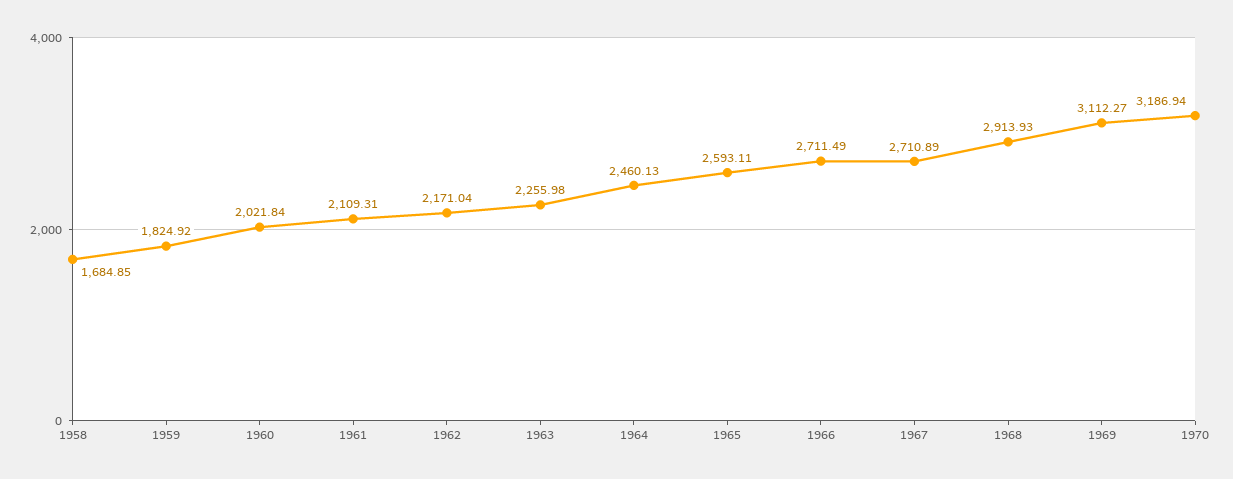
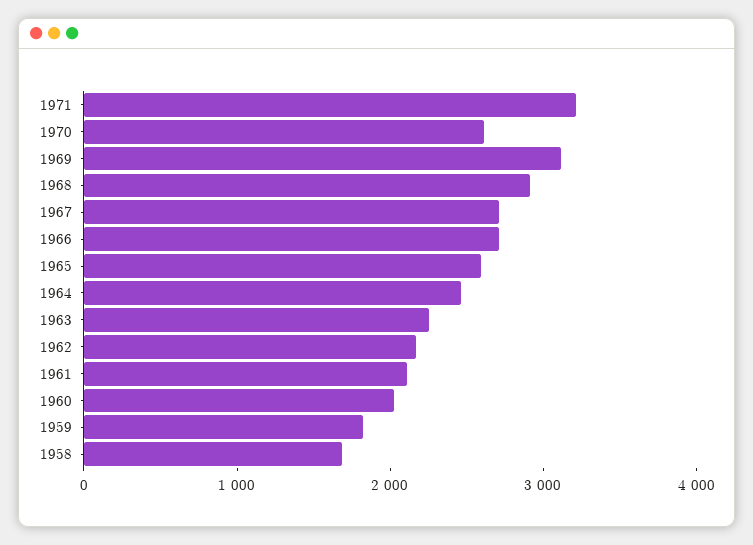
1970: 3186.94 -> 2600
1971: none -> 3200

